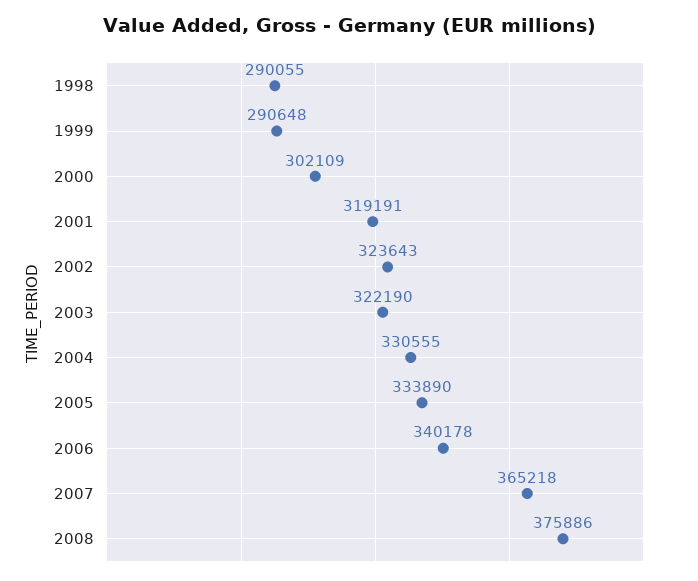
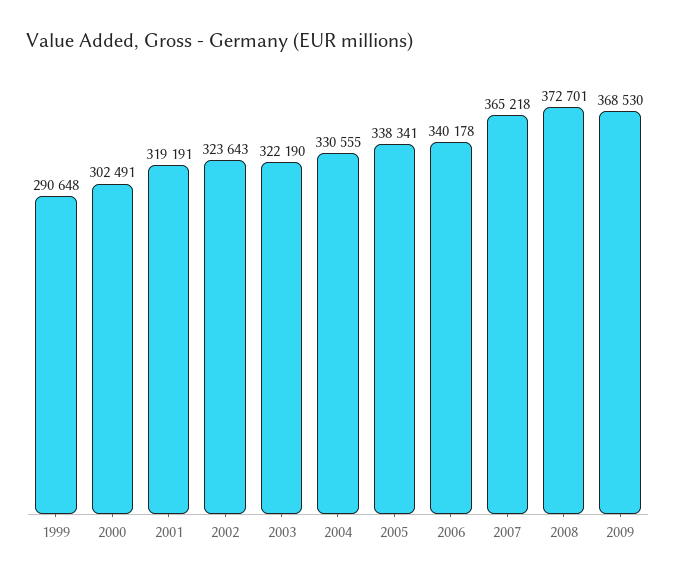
1998: 290055 -> none
2000: 302109 -> 302491
2005: 333890 -> 338341
2008: 375886 -> 372701
2009: none -> 368530

